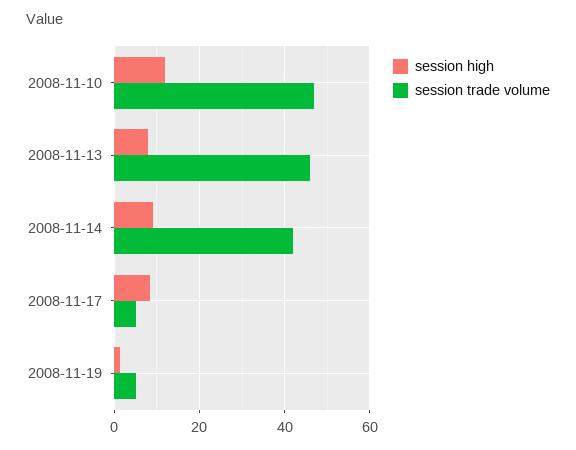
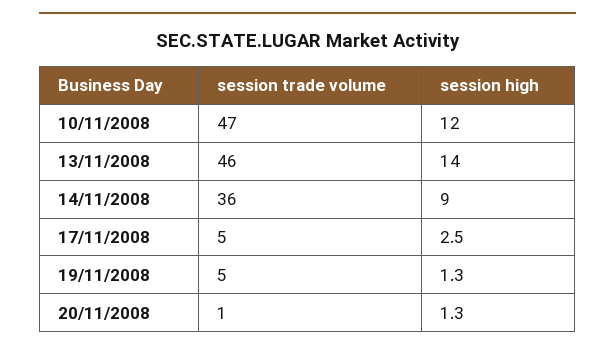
session high, 2008-11-13: 8 -> 14
session trade volume, 2008-11-14: 42 -> 36
session high, 2008-11-17: 8 -> 2.5
session trade volume, 20/11/2008: none -> 1
session high, 20/11/2008: none -> 1.3

